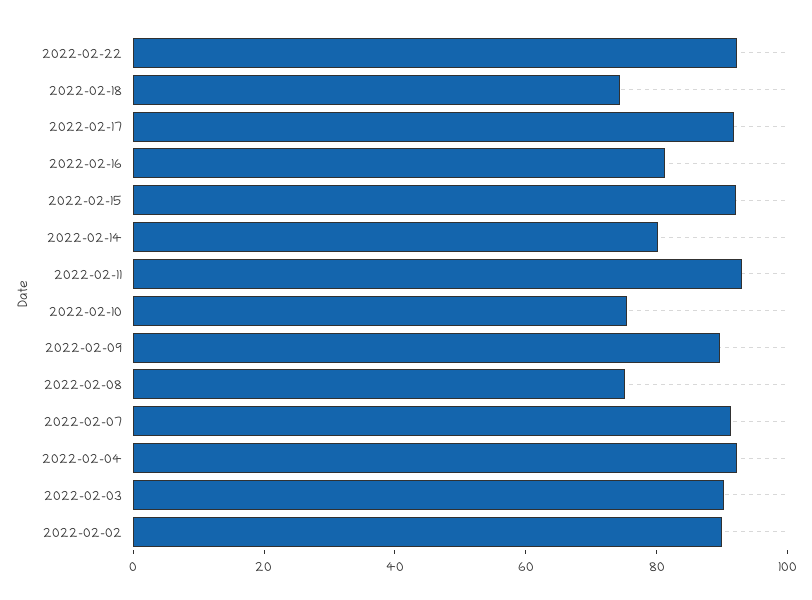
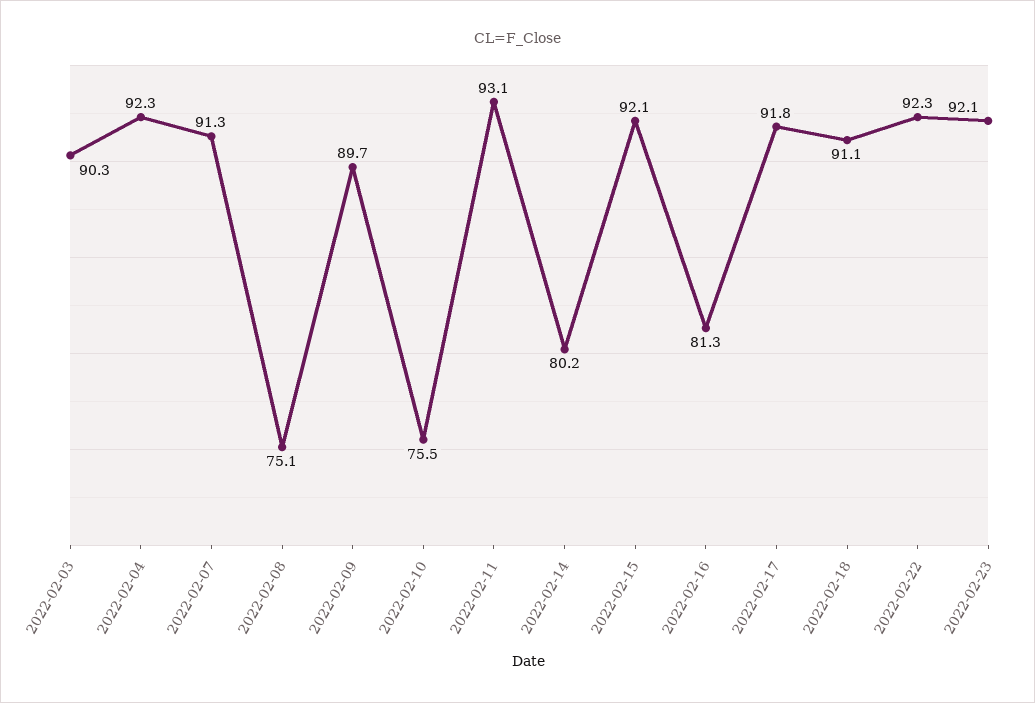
2022-02-18: 75 -> 91.1
2022-02-02: 90 -> none
2022-02-23: none -> 92.1

